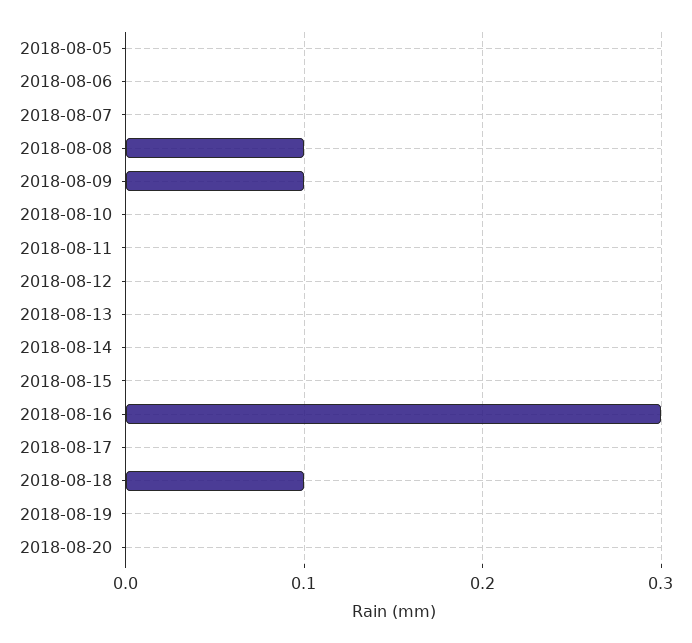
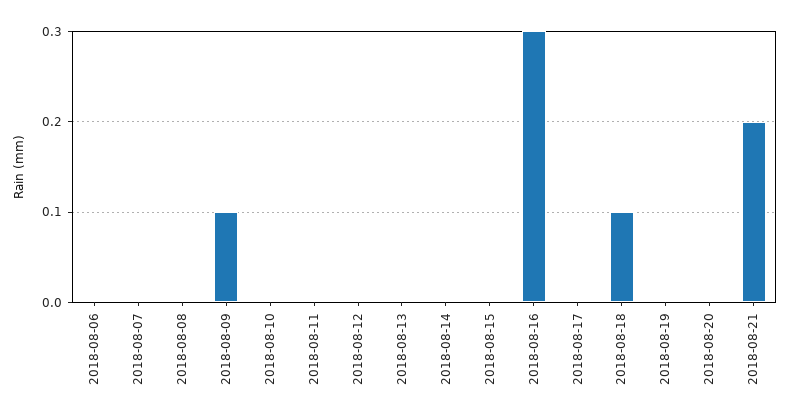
2018-08-05: 0 -> none
2018-08-08: 0.1 -> 0
2018-08-21: none -> 0.2

